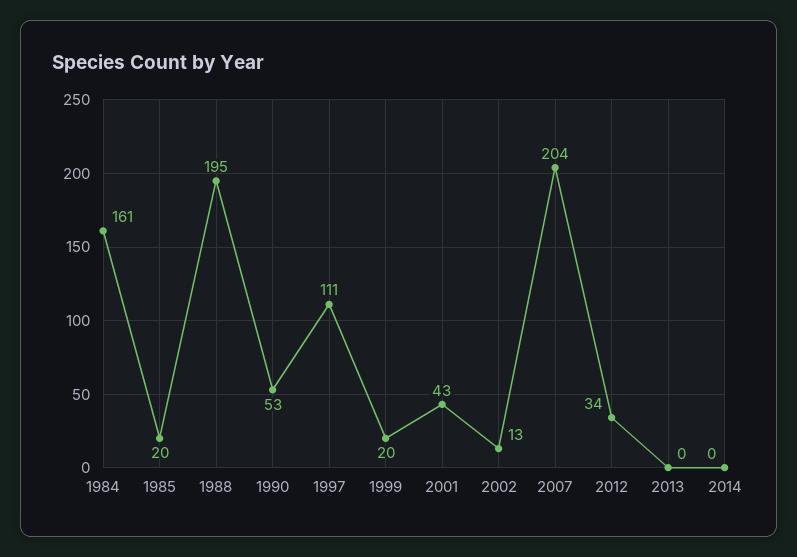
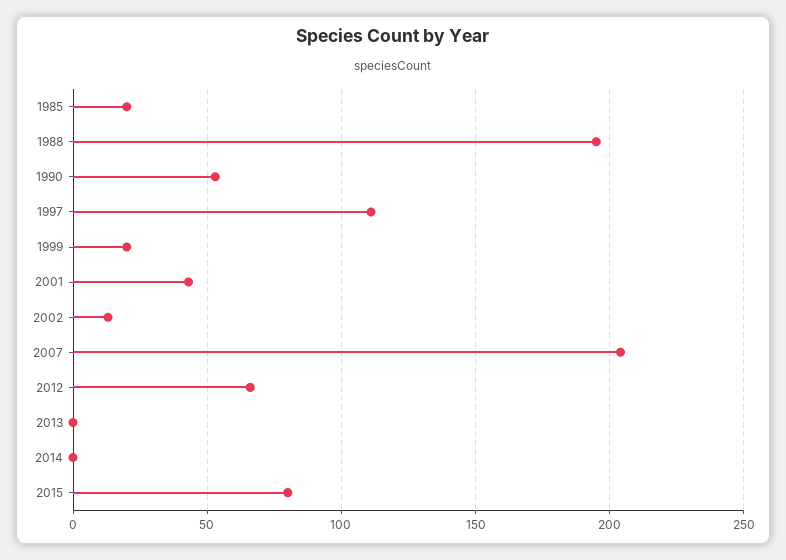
1984: 161 -> none
2012: 34 -> 65
2015: none -> 80

